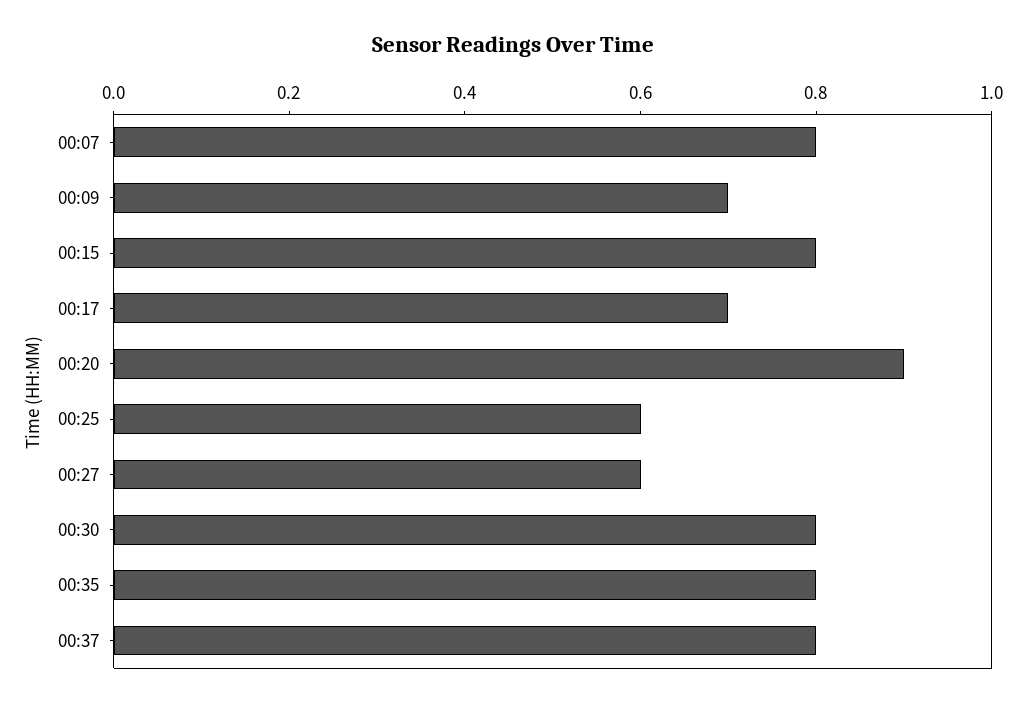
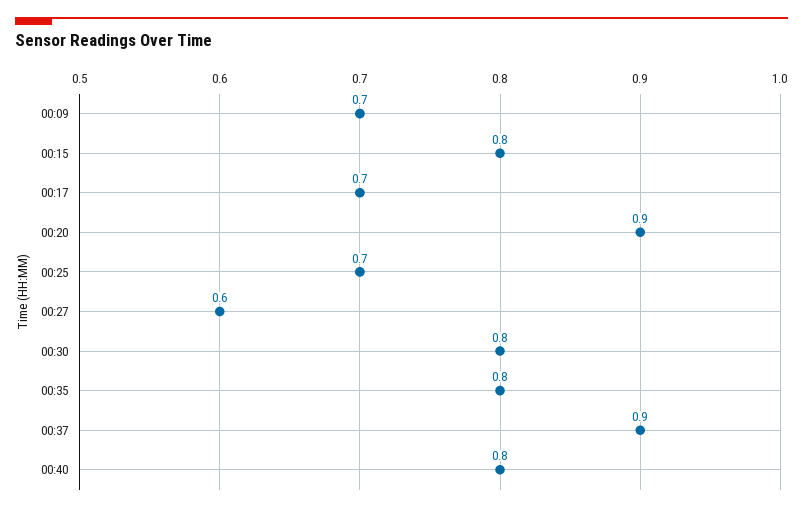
00:07: 0.8 -> none
00:25: 0.6 -> 0.7
00:37: 0.8 -> 0.9
00:40: none -> 0.8

